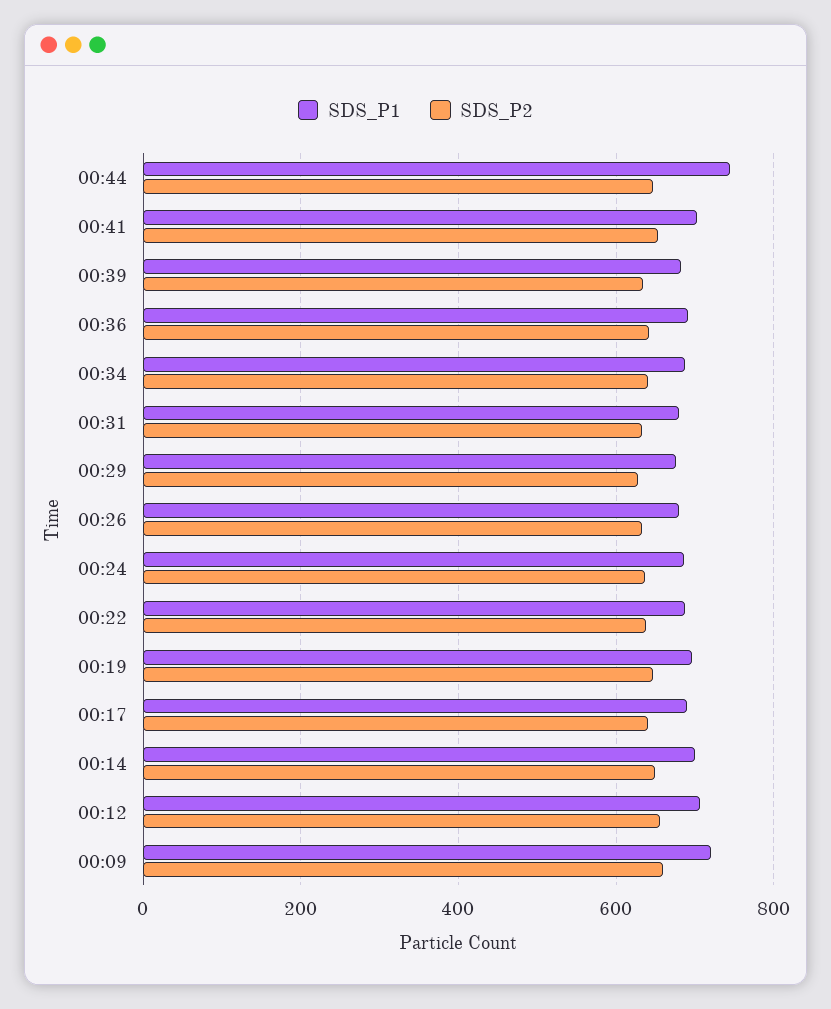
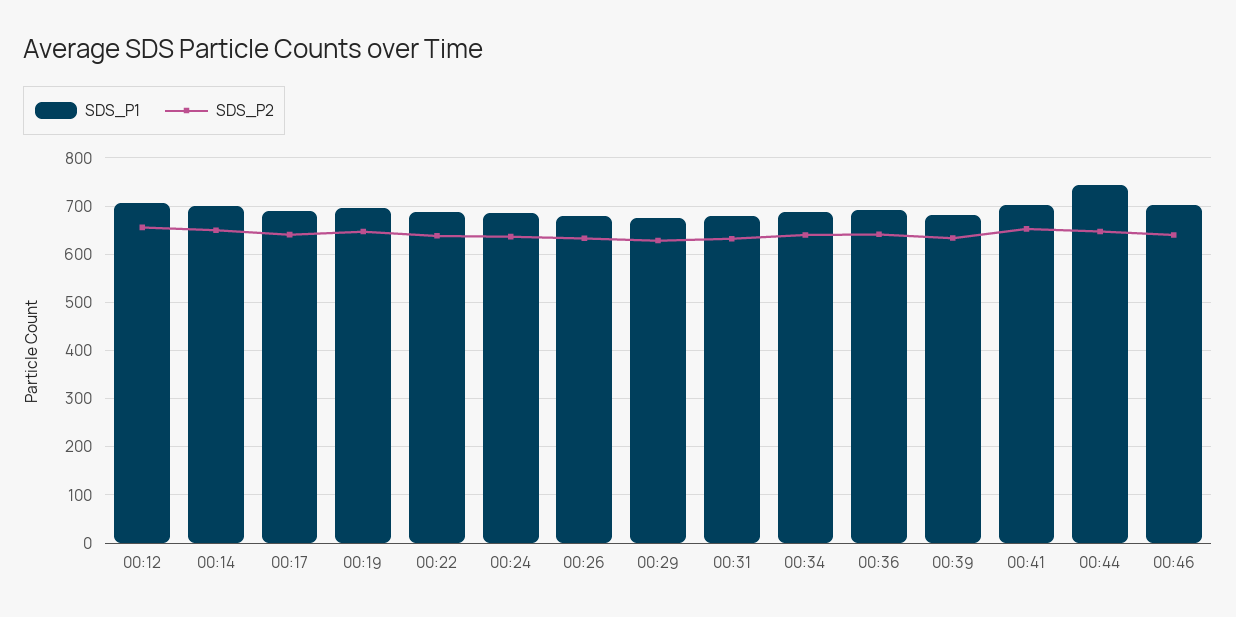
SDS_P1, 00:09: 720 -> none
SDS_P2, 00:09: 660 -> none
SDS_P1, 00:46: none -> 700
SDS_P2, 00:46: none -> 640

